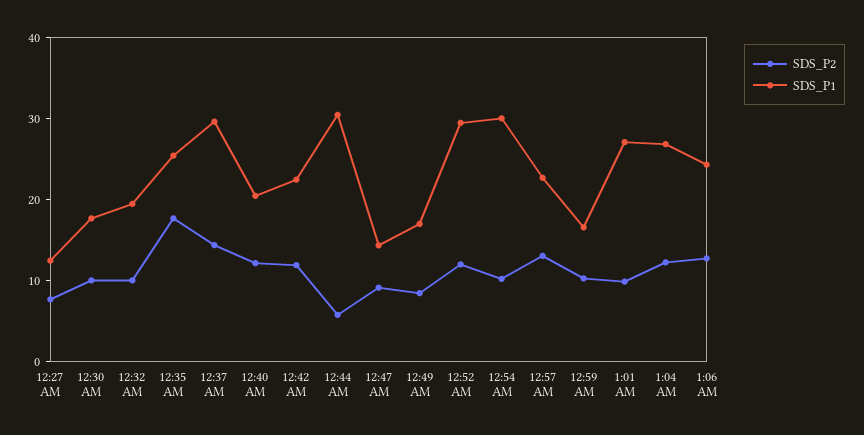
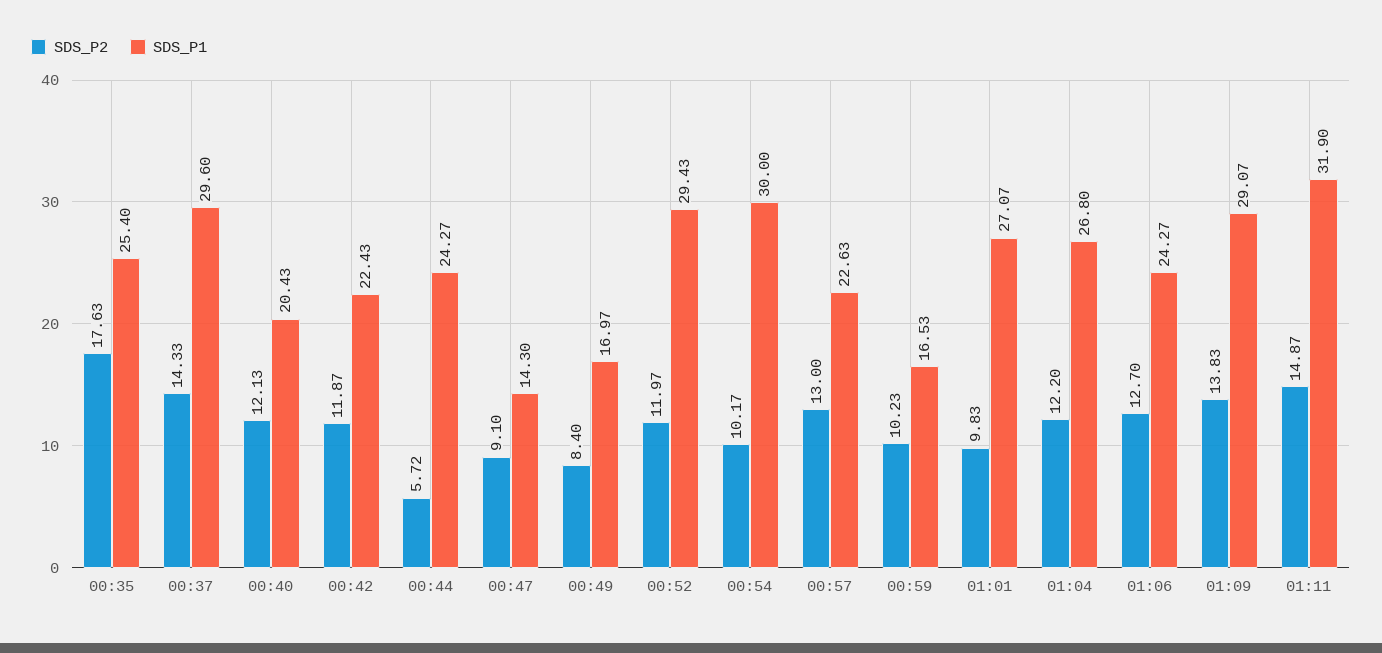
SDS_P2, 12:27 AM: 8 -> none
SDS_P1, 12:27 AM: 12 -> none
SDS_P2, 12:30 AM: 10 -> none
SDS_P1, 12:30 AM: 18 -> none
SDS_P2, 12:32 AM: 10 -> none
SDS_P1, 12:32 AM: 20 -> none
SDS_P1, 12:44 AM: 30 -> 24.27
SDS_P2, 01:09: none -> 13.83
SDS_P1, 01:09: none -> 29.07
SDS_P2, 01:11: none -> 14.87
SDS_P1, 01:11: none -> 31.9

